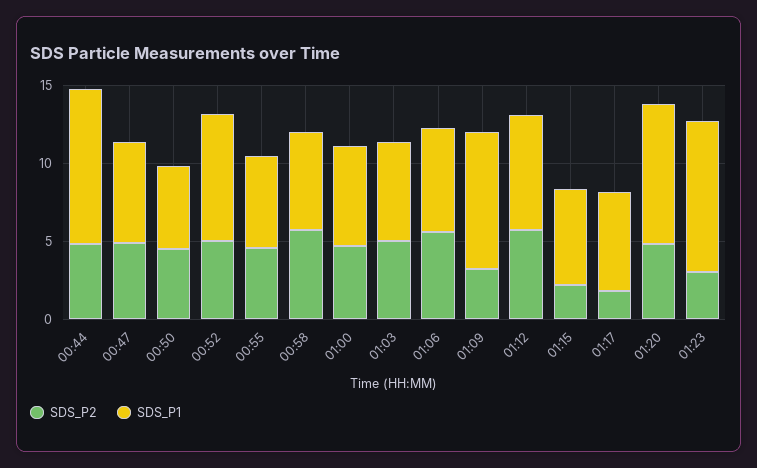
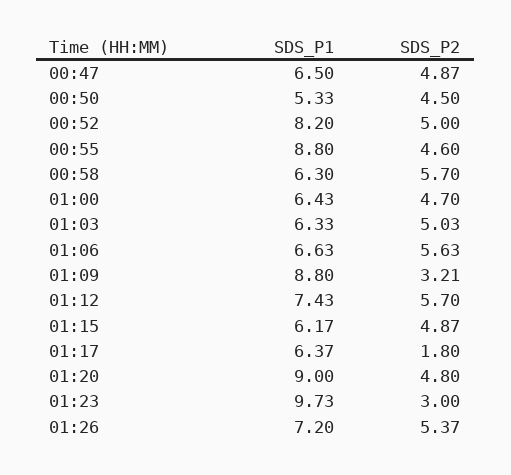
SDS_P2, 00:44: 5 -> none
SDS_P1, 00:44: 10 -> none
SDS_P1, 00:55: 6 -> 8.8
SDS_P2, 01:15: 2 -> 4.87
SDS_P1, 01:26: none -> 7.2
SDS_P2, 01:26: none -> 5.37

